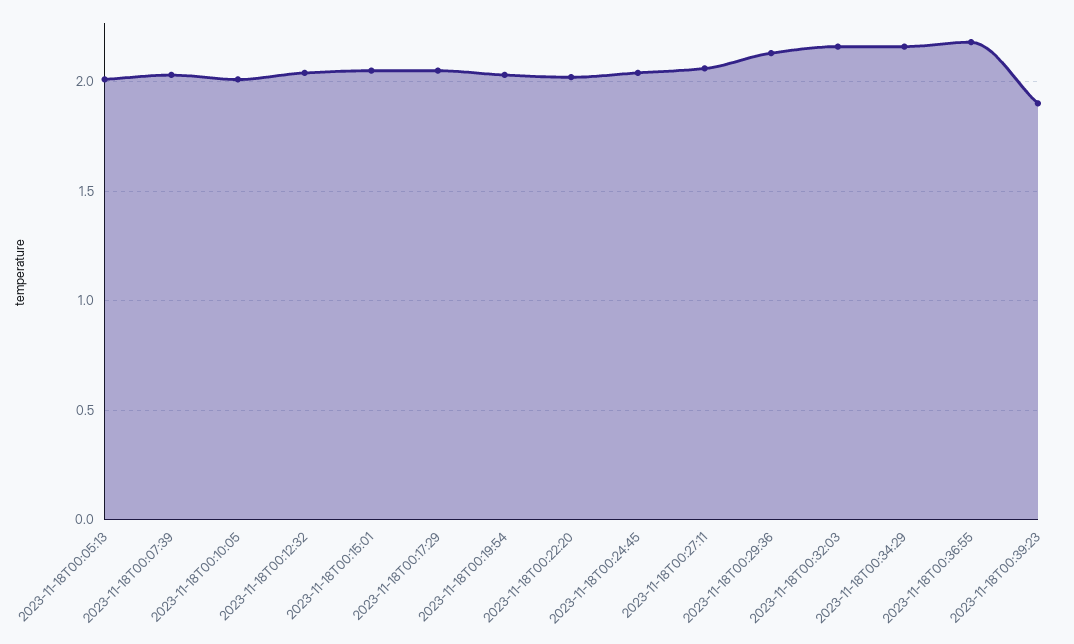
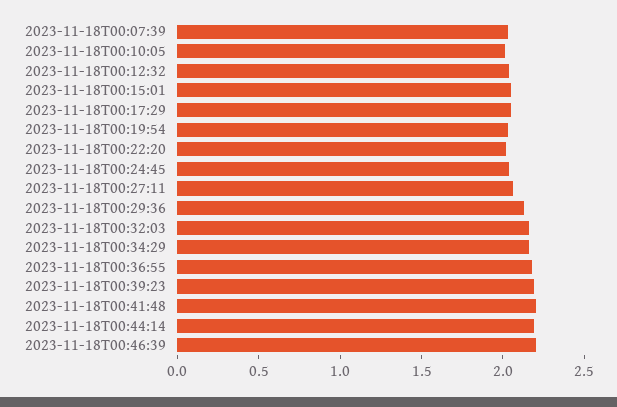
2023-11-18T00:05:13: 2 -> none
2023-11-18T00:39:23: 1.9 -> 2.2
2023-11-18T00:41:48: none -> 2.2
2023-11-18T00:44:14: none -> 2.2
2023-11-18T00:46:39: none -> 2.2

